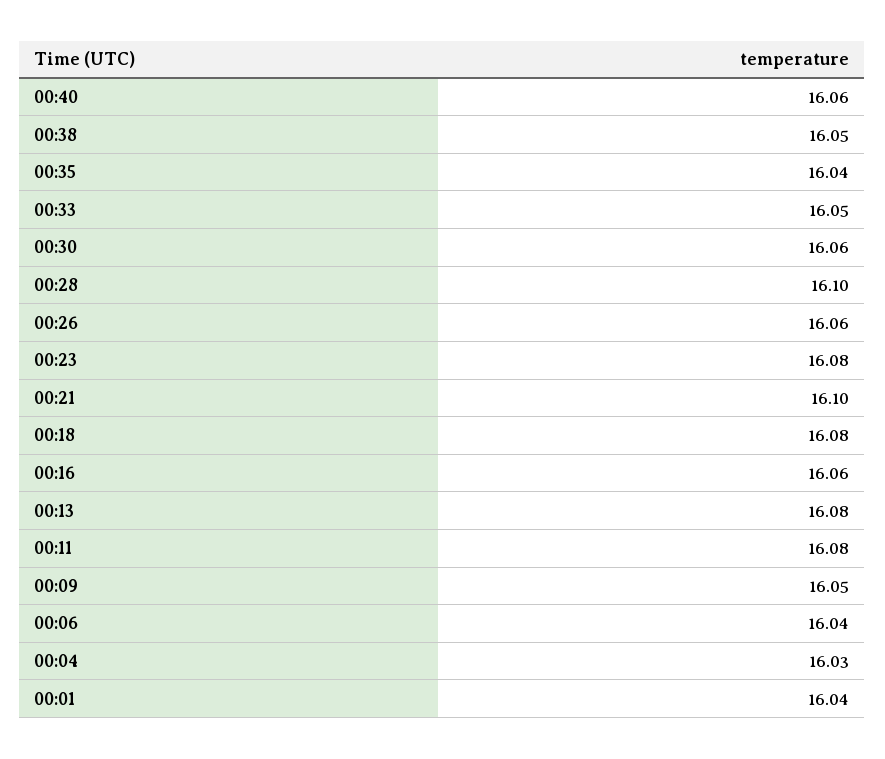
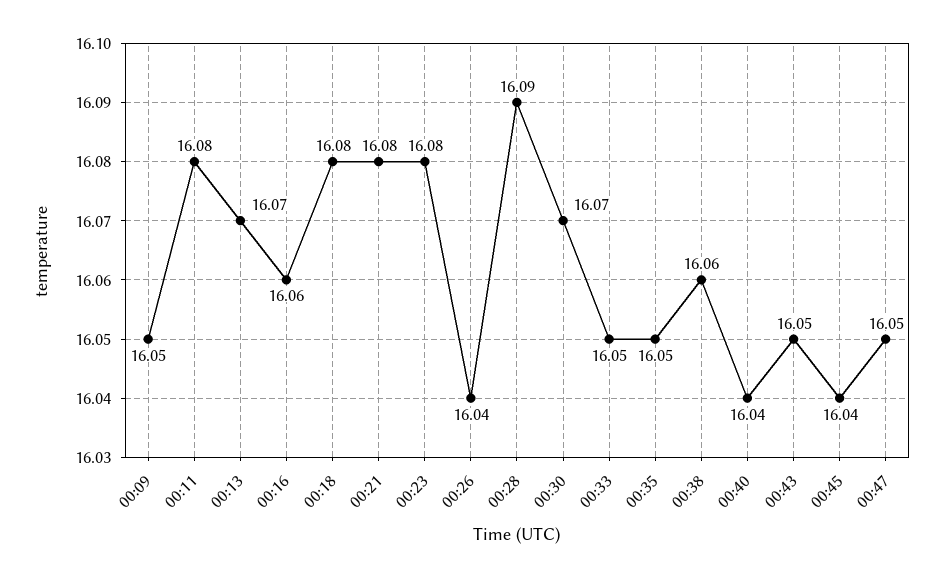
00:40: 16.06 -> 16.04
00:38: 16.05 -> 16.06
00:35: 16.04 -> 16.05
00:30: 16.06 -> 16.07
00:28: 16.1 -> 16.09
00:26: 16.06 -> 16.04
00:21: 16.1 -> 16.08
00:13: 16.08 -> 16.07
00:06: 16.04 -> none
00:04: 16.03 -> none
00:01: 16.04 -> none
00:43: none -> 16.05
00:45: none -> 16.04
00:47: none -> 16.05

